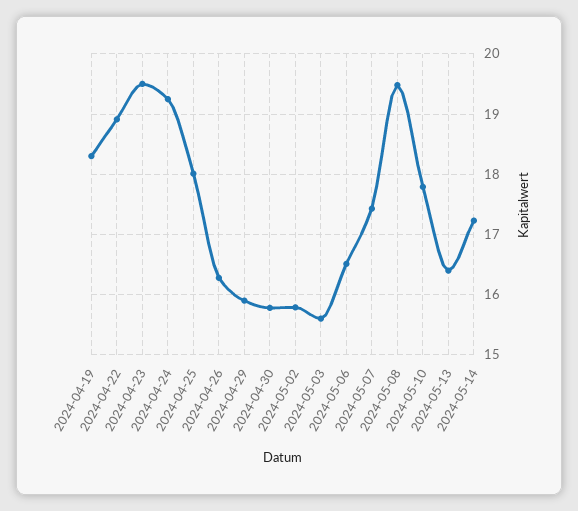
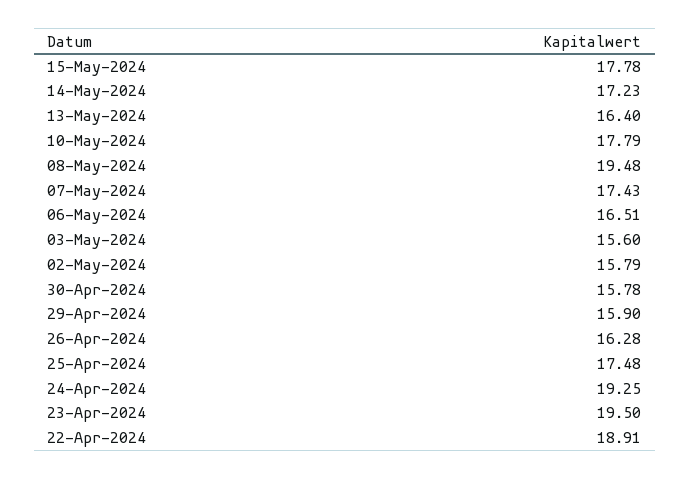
2024-04-19: 18.3 -> none
2024-04-25: 18 -> 17.48
15-May-2024: none -> 17.78

